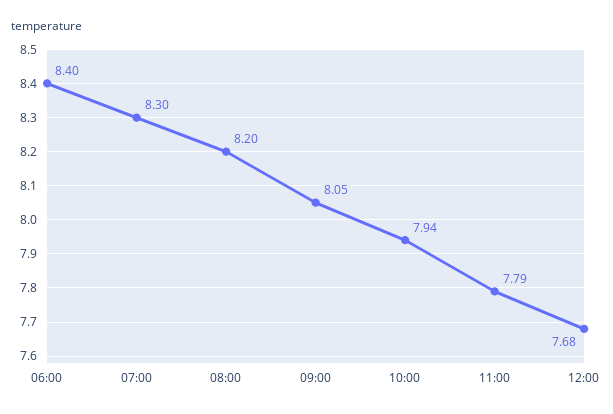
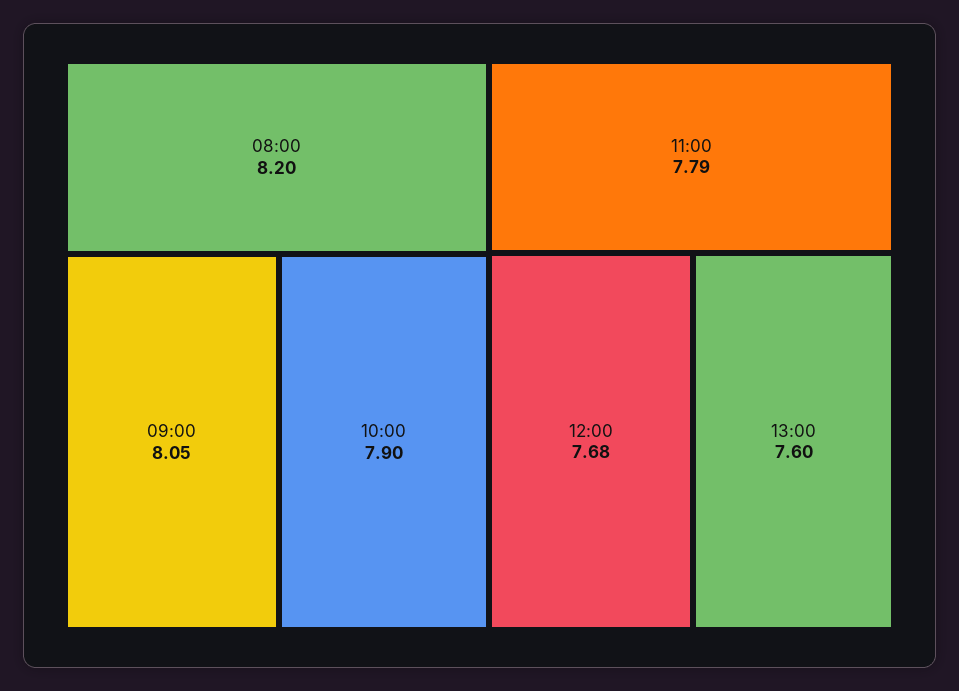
06:00: 8.4 -> none
07:00: 8.3 -> none
10:00: 7.94 -> 7.9
13:00: none -> 7.6

